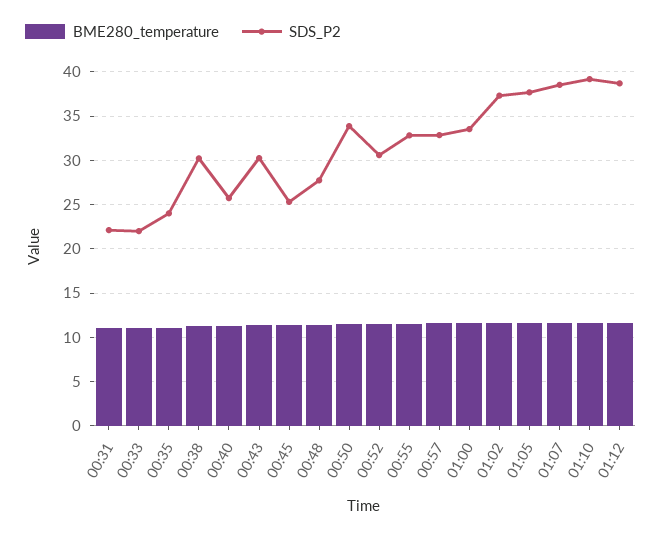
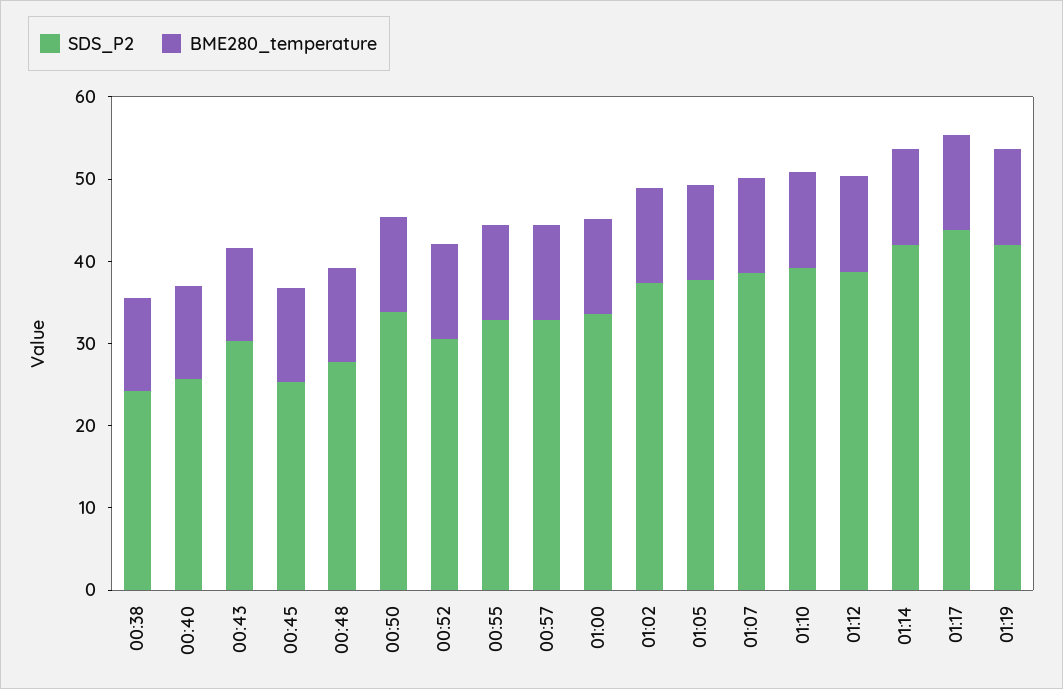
BME280_temperature, 00:31: 11 -> none
SDS_P2, 00:31: 22 -> none
BME280_temperature, 00:33: 11 -> none
SDS_P2, 00:33: 22 -> none
BME280_temperature, 00:35: 11 -> none
SDS_P2, 00:35: 24 -> none
SDS_P2, 00:38: 30 -> 24
SDS_P2, 01:14: none -> 42
BME280_temperature, 01:14: none -> 12
SDS_P2, 01:17: none -> 44
BME280_temperature, 01:17: none -> 12
SDS_P2, 01:19: none -> 42
BME280_temperature, 01:19: none -> 12

